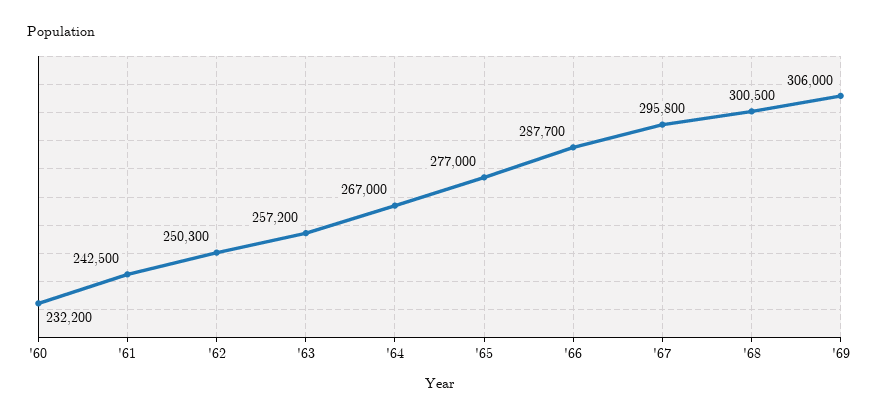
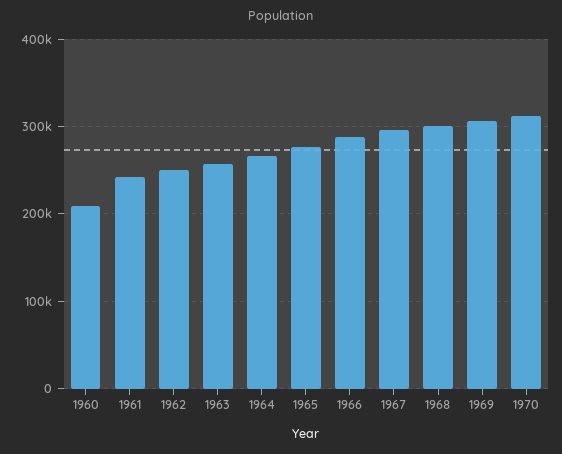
'60: 232200 -> 210000
1970: none -> 310000

